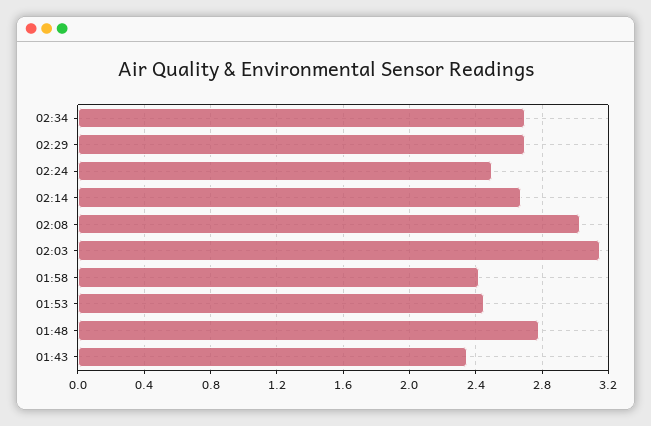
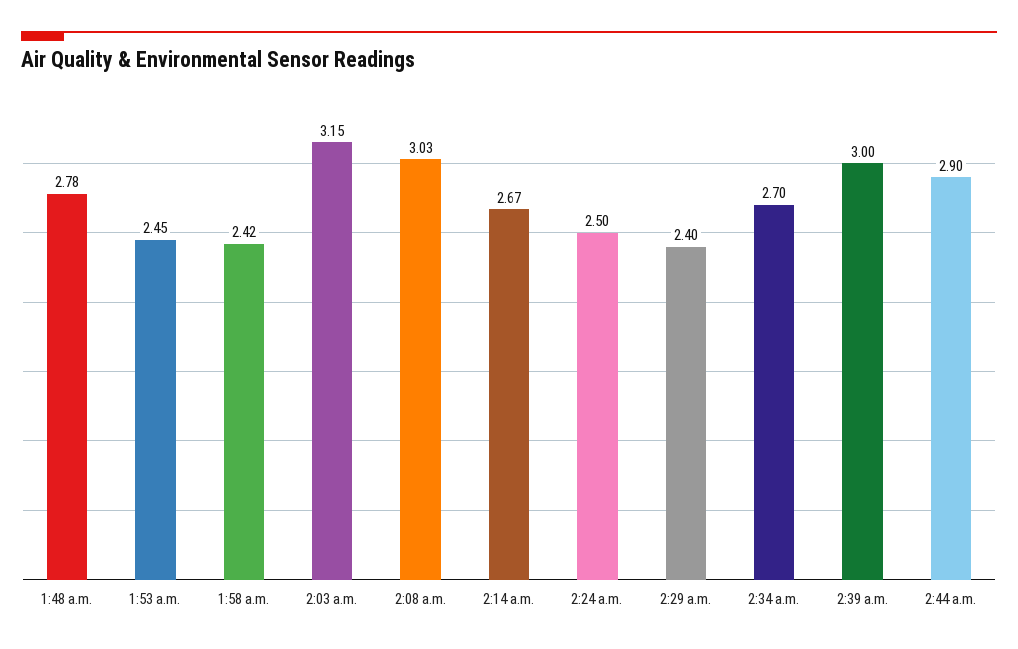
02:29: 2.7 -> 2.4
01:43: 2.35 -> none
2:39 a.m.: none -> 3
2:44 a.m.: none -> 2.9

